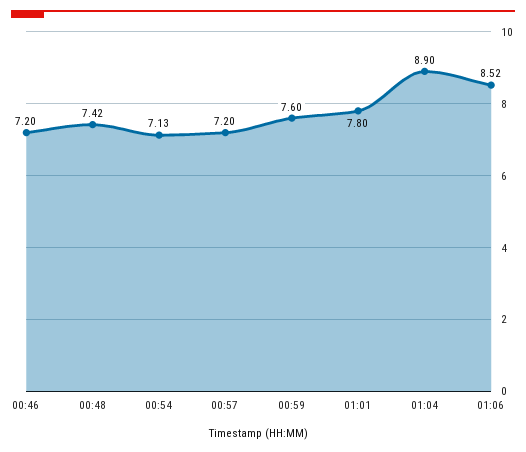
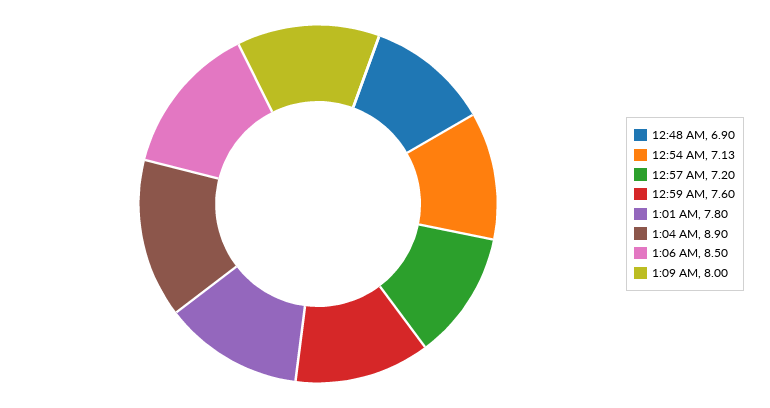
00:46: 7.2 -> none
00:48: 7.42 -> 6.9
01:06: 8.52 -> 8.5
1:09 AM: none -> 8

